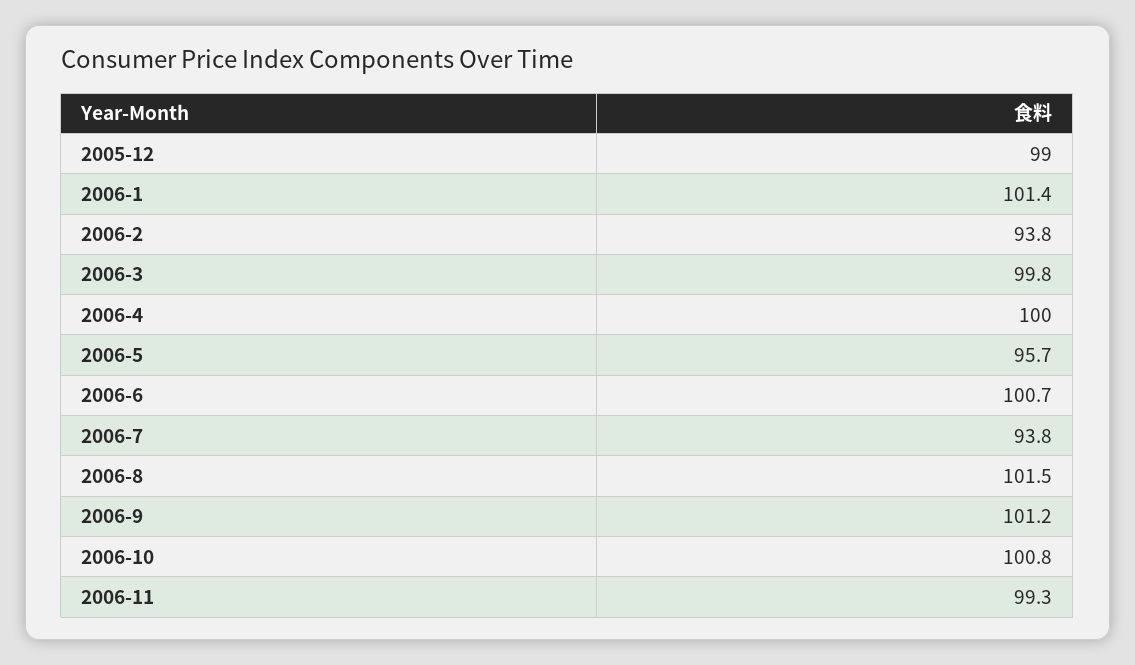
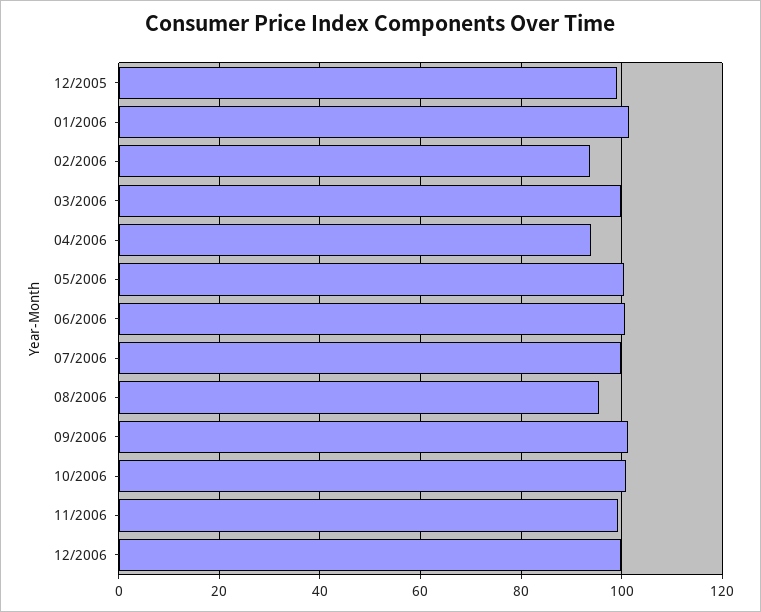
2006-4: 100 -> 94
2006-5: 95.7 -> 100
2006-7: 93.8 -> 100
2006-8: 101.5 -> 96
12/2006: none -> 100

